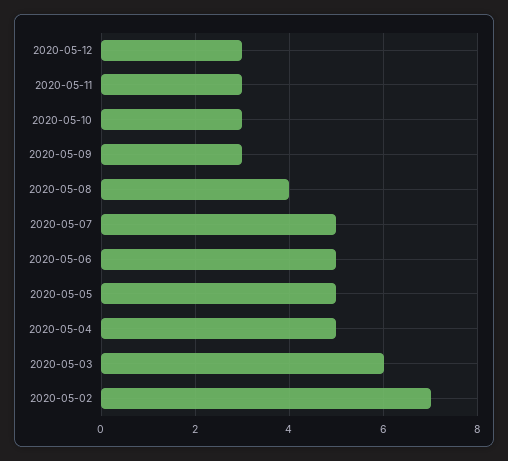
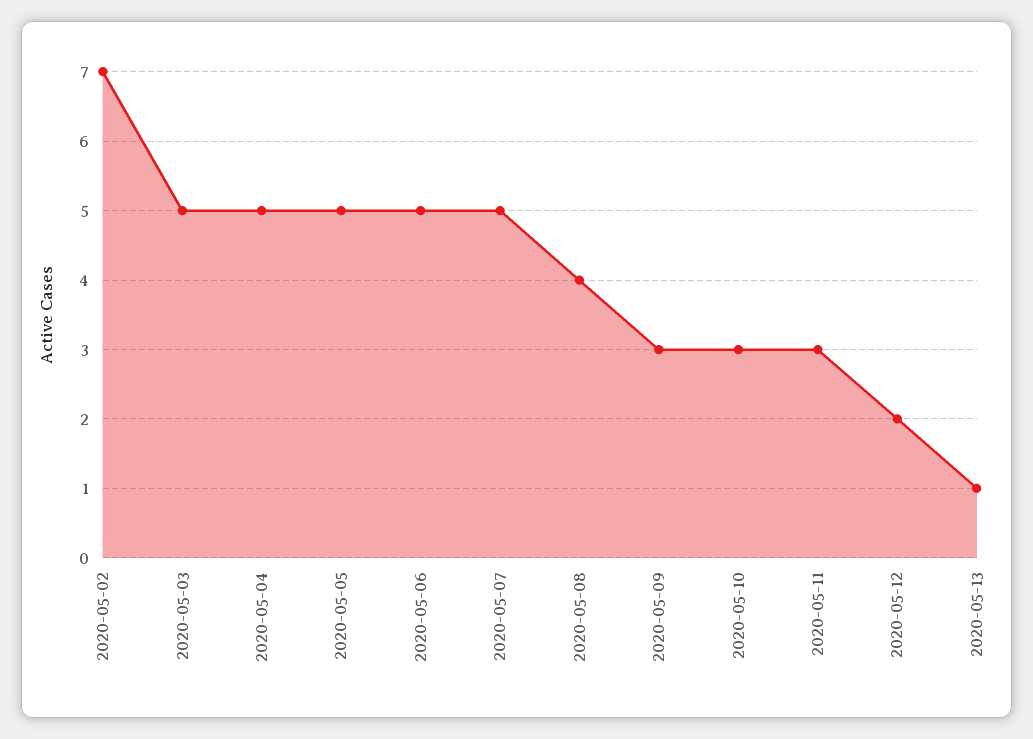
2020-05-12: 3 -> 2
2020-05-03: 6 -> 5
2020-05-13: none -> 1

